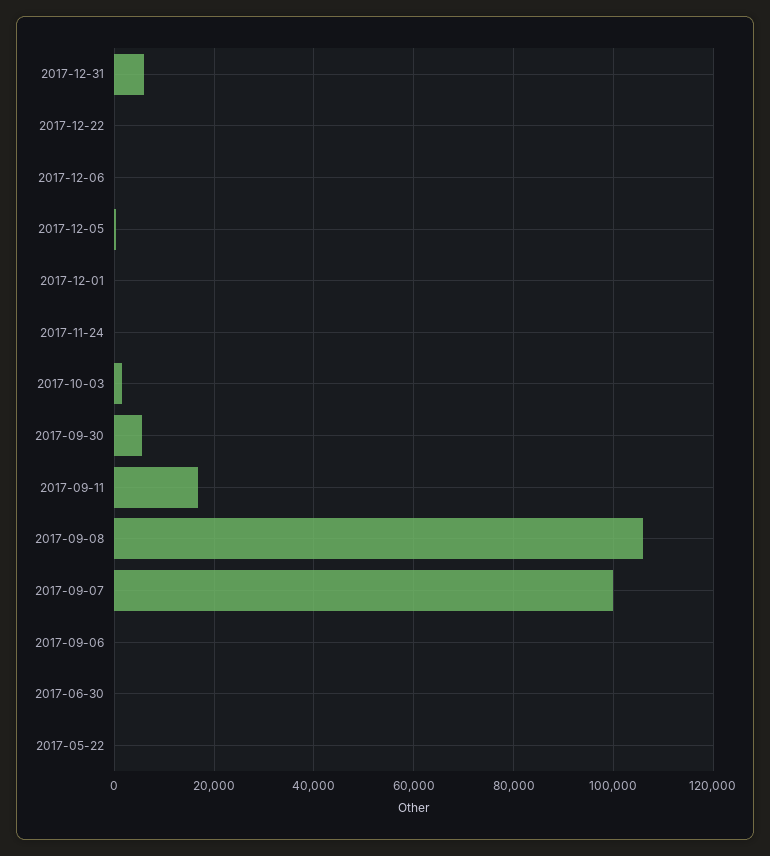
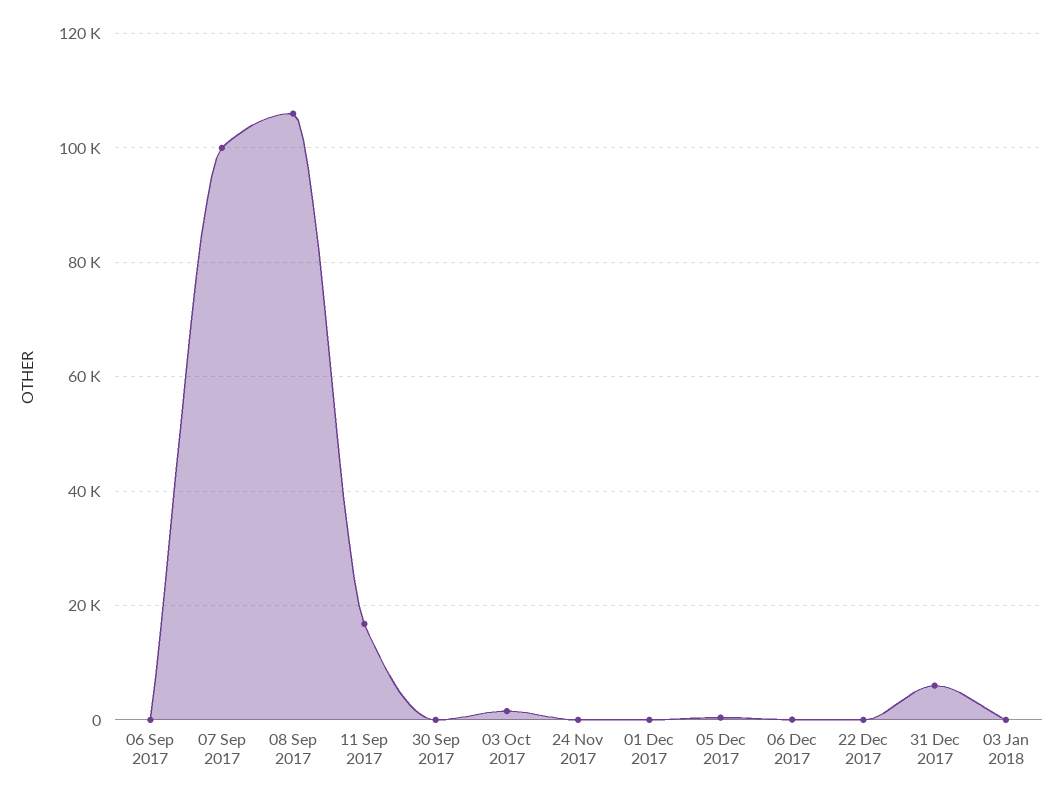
2017-09-30: 6000 -> 0
2017-06-30: 0 -> none
2017-05-22: 0 -> none
03 Jan 2018: none -> 0

